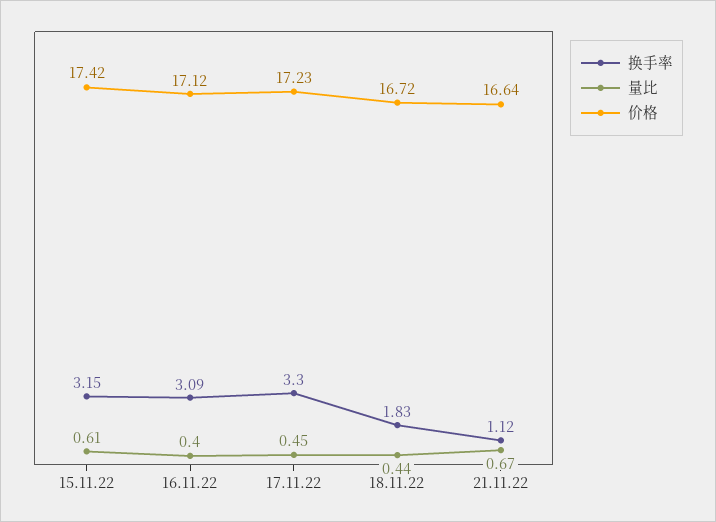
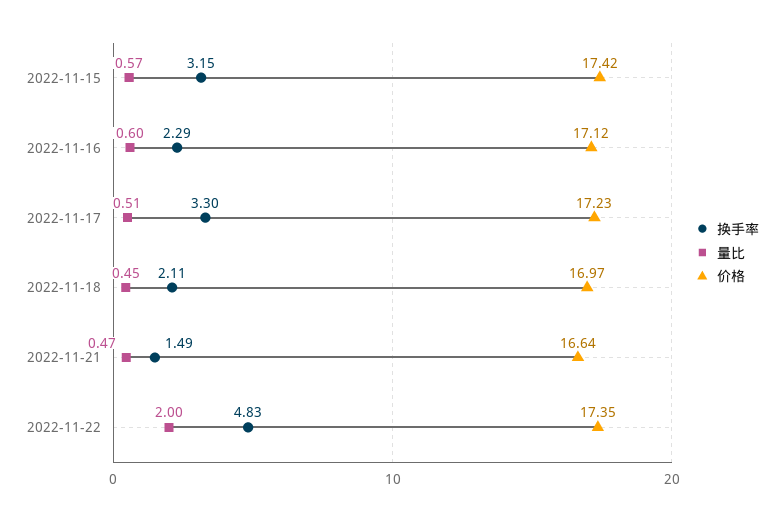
量比, 15.11.22: 0.61 -> 0.57
换手率, 16.11.22: 3.09 -> 2.29
量比, 16.11.22: 0.4 -> 0.6
量比, 17.11.22: 0.45 -> 0.51
换手率, 18.11.22: 1.83 -> 2.11
量比, 18.11.22: 0.44 -> 0.45
价格, 18.11.22: 16.72 -> 16.97
换手率, 21.11.22: 1.12 -> 1.49
量比, 21.11.22: 0.67 -> 0.47
换手率, 2022-11-22: none -> 4.83
量比, 2022-11-22: none -> 2
价格, 2022-11-22: none -> 17.35

